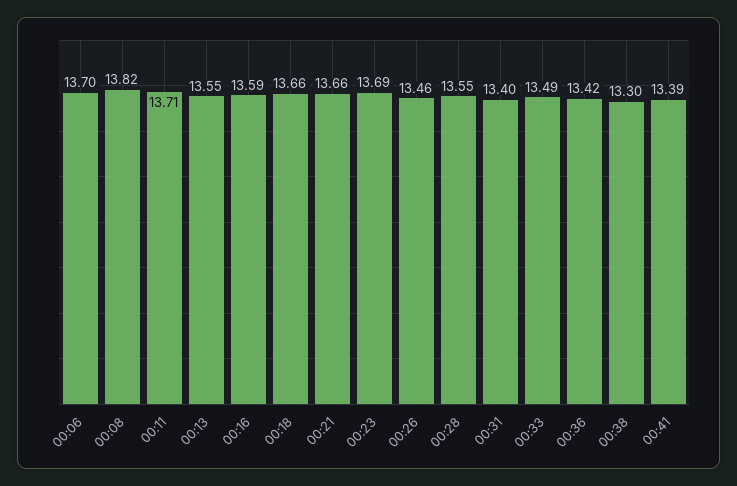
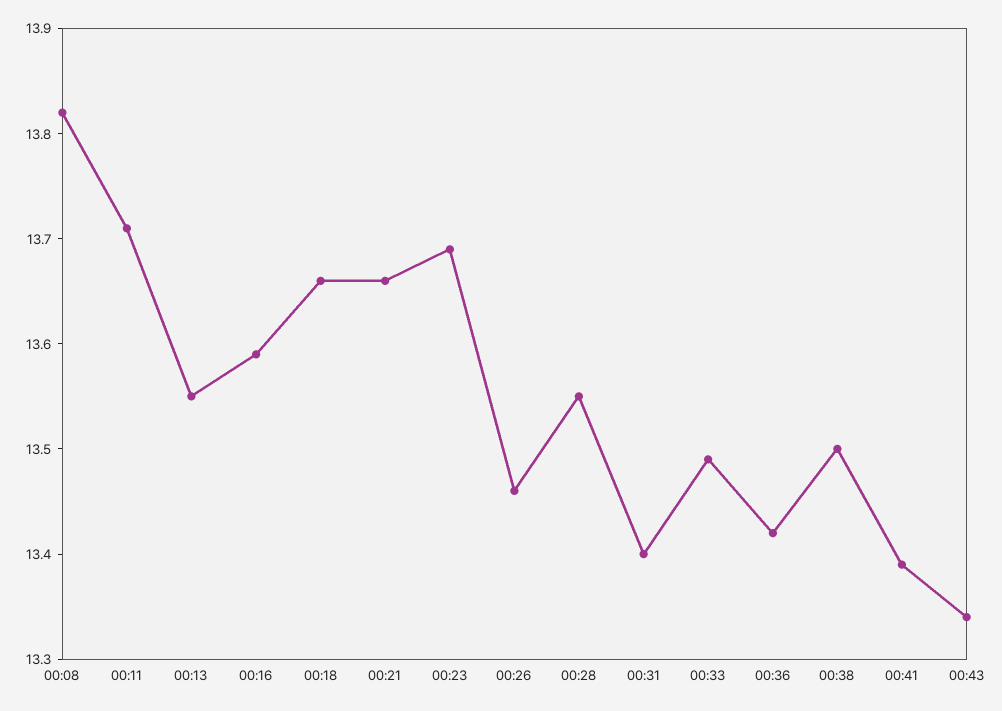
00:06: 13.7 -> none
00:38: 13.3 -> 13.5
00:43: none -> 13.34

